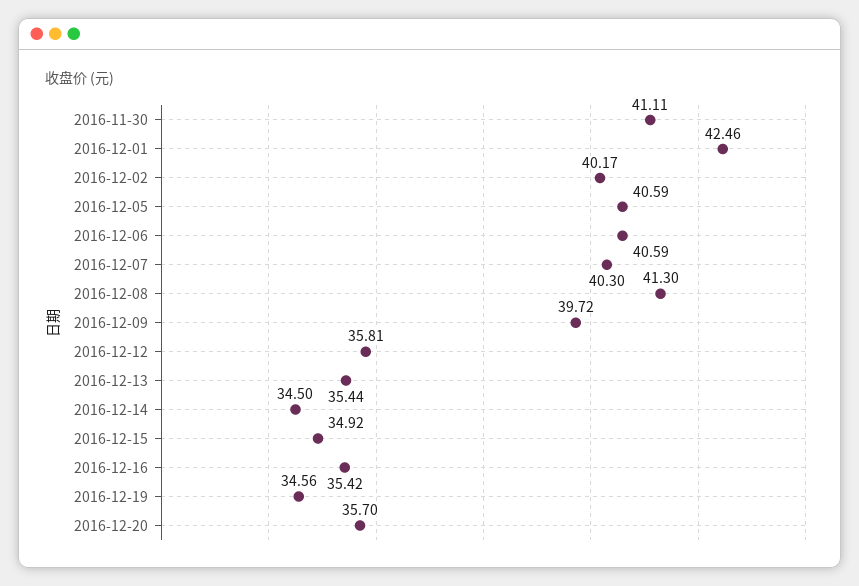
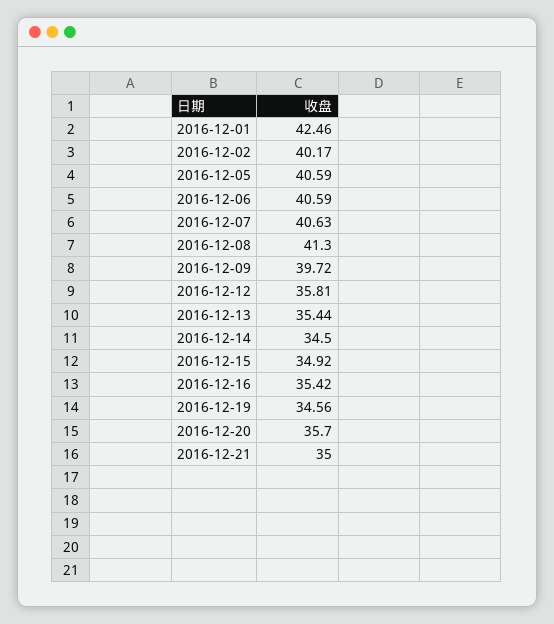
2016-11-30: 41.11 -> none
2016-12-07: 40.3 -> 40.63
2016-12-21: none -> 35

